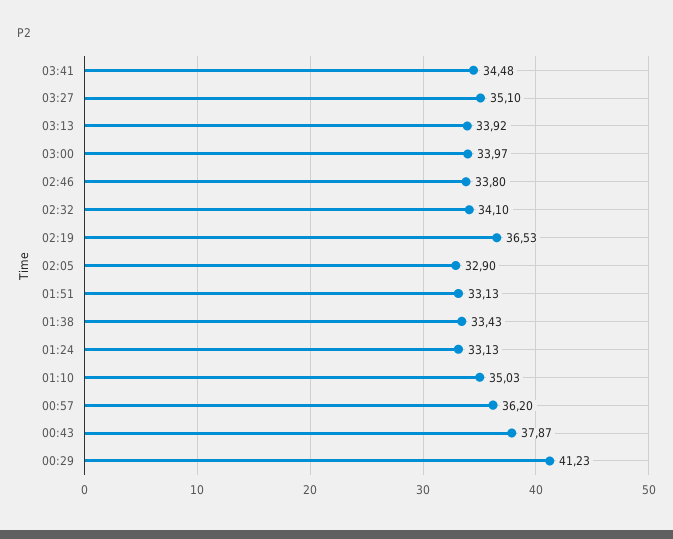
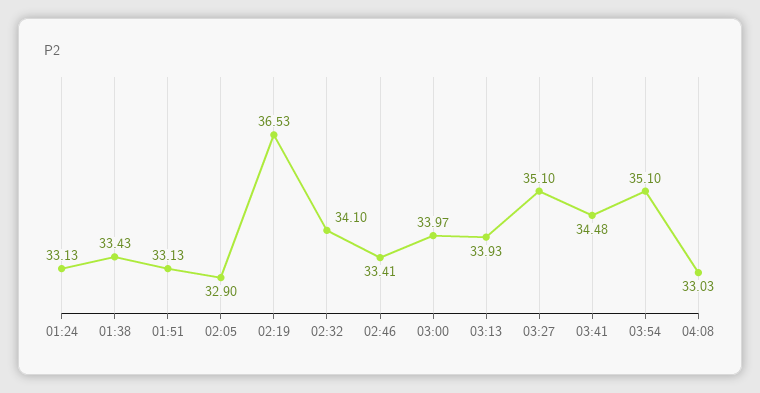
03:13: 33.92 -> 33.93
02:46: 33.8 -> 33.41
01:10: 35.03 -> none
00:57: 36.2 -> none
00:43: 37.87 -> none
00:29: 41.23 -> none
03:54: none -> 35.1
04:08: none -> 33.03

